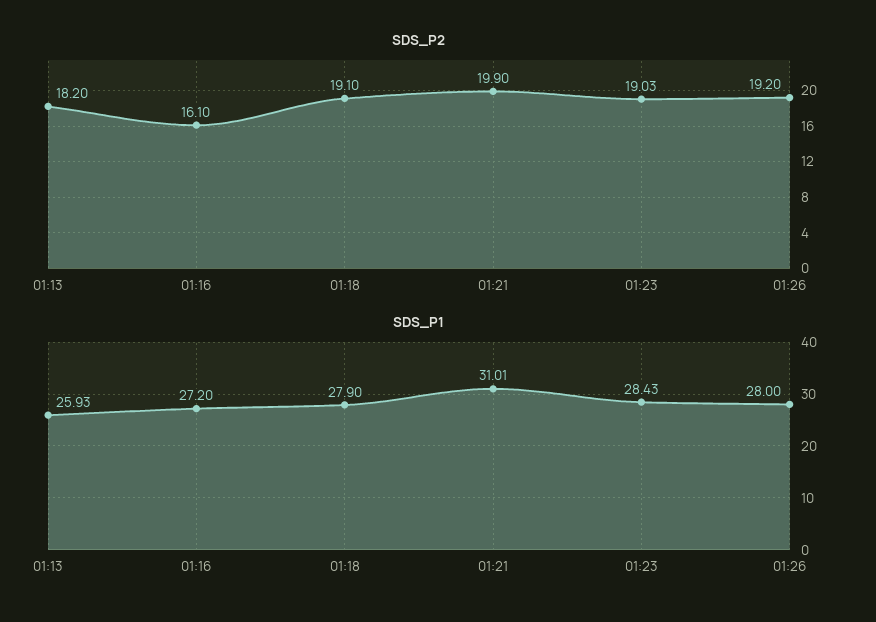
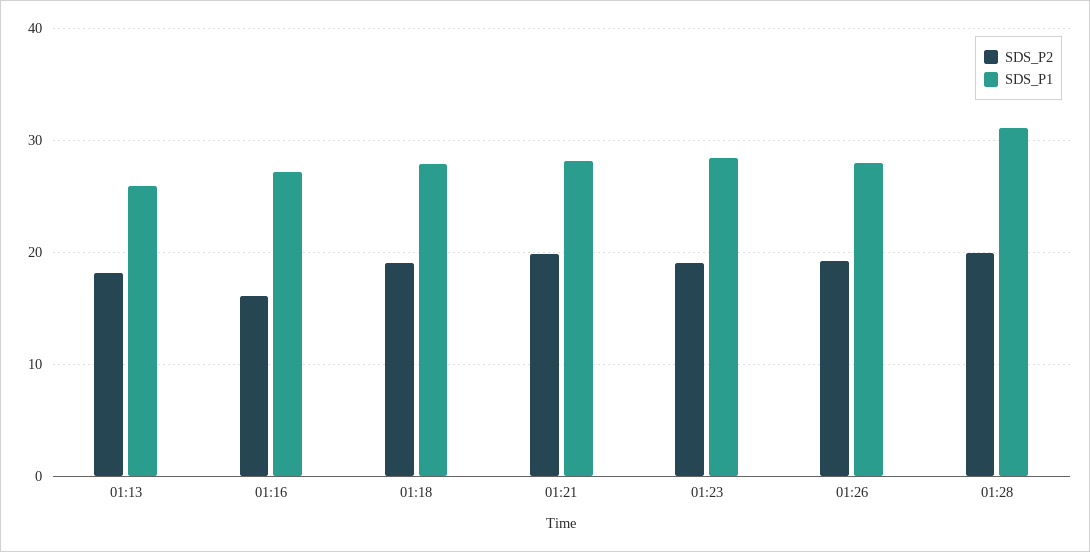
SDS_P1, 01:21: 31.01 -> 28
SDS_P2, 01:28: none -> 20
SDS_P1, 01:28: none -> 31

